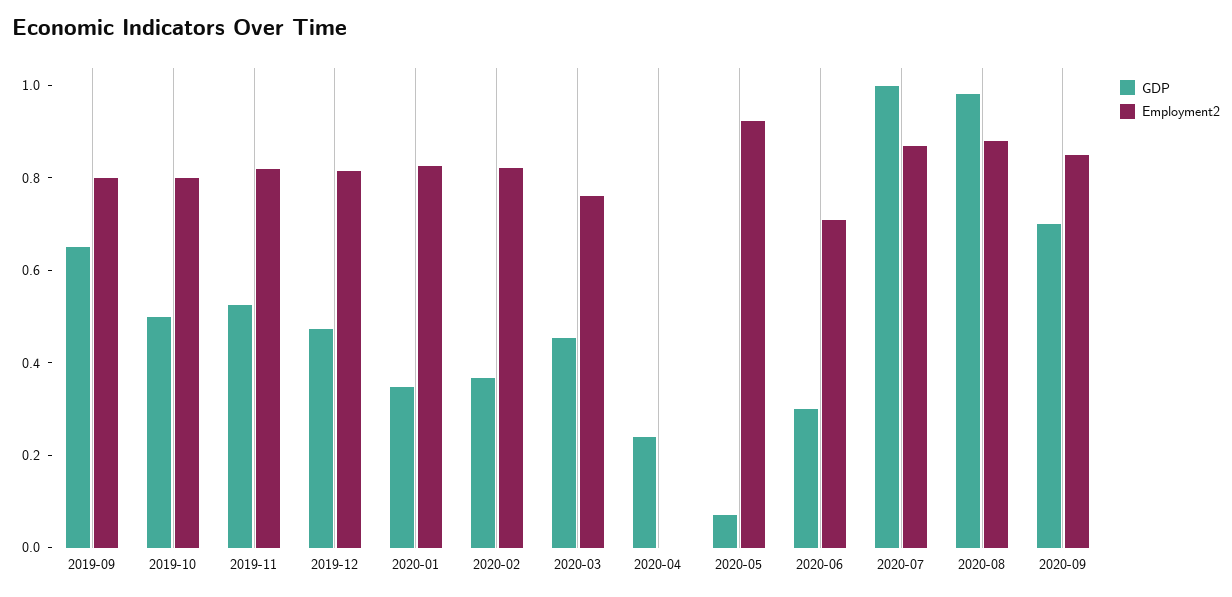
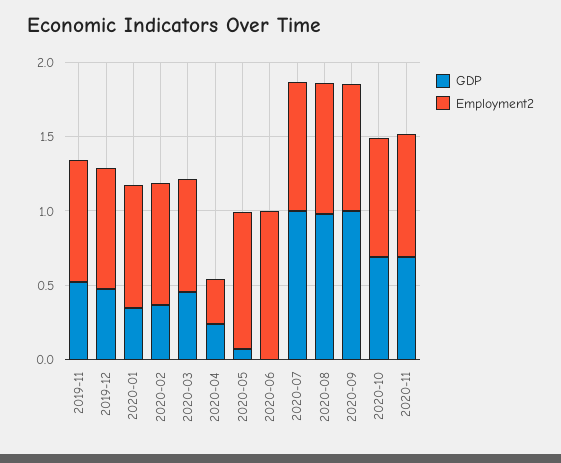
GDP, 2019-09: 0.65 -> none
Employment2, 2019-09: 0.8 -> none
GDP, 2019-10: 0.5 -> none
Employment2, 2019-10: 0.8 -> none
Employment2, 2020-04: 0 -> 0.3
GDP, 2020-06: 0.3 -> 0
Employment2, 2020-06: 0.7 -> 1
GDP, 2020-09: 0.7 -> 1
GDP, 2020-10: none -> 0.7
Employment2, 2020-10: none -> 0.8
GDP, 2020-11: none -> 0.7
Employment2, 2020-11: none -> 0.8

